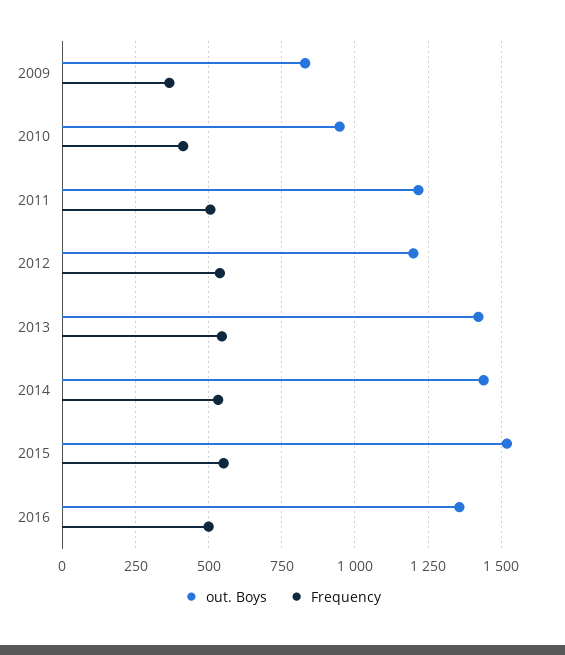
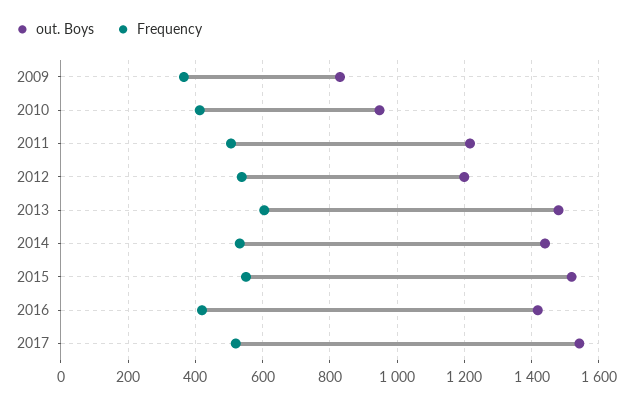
out. Boys, 2013: 1425 -> 1480
Frequency, 2013: 550 -> 600
out. Boys, 2016: 1350 -> 1420
Frequency, 2016: 500 -> 420
out. Boys, 2017: none -> 1540
Frequency, 2017: none -> 520

